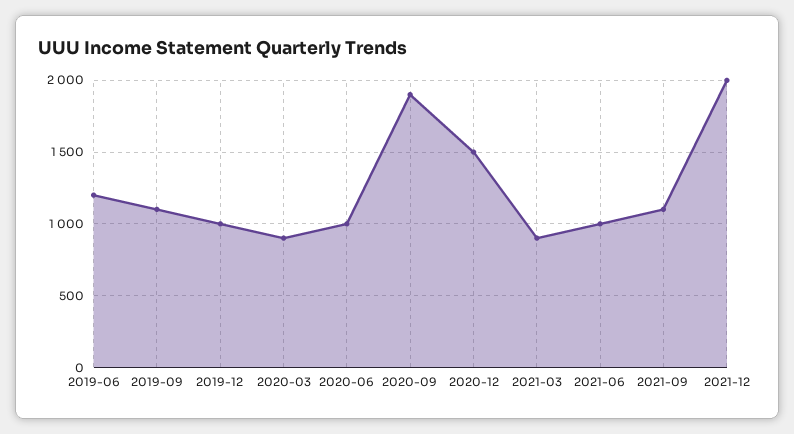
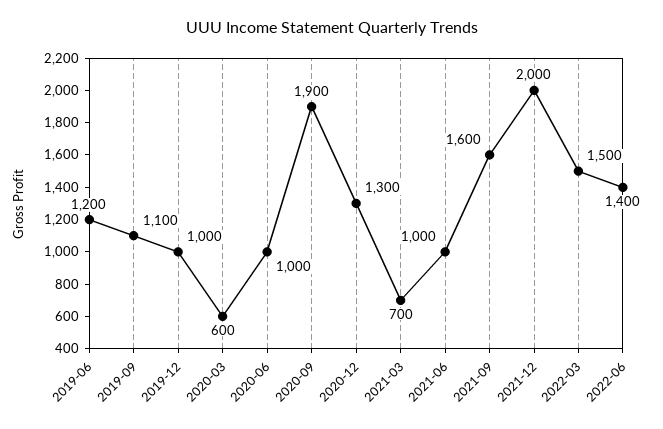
2020-03: 900 -> 600
2020-12: 1500 -> 1300
2021-03: 900 -> 700
2021-09: 1100 -> 1600
2022-03: none -> 1500
2022-06: none -> 1400

